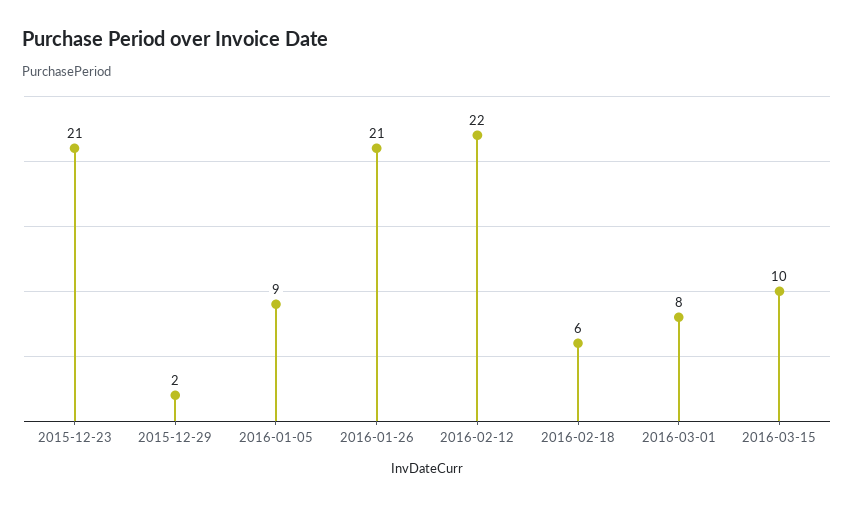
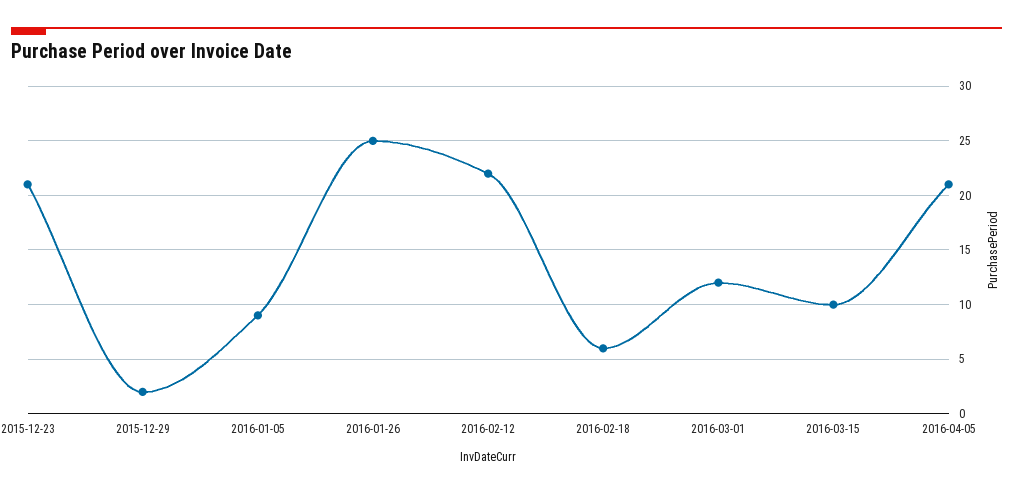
2016-01-26: 21 -> 25
2016-03-01: 8 -> 12
2016-04-05: none -> 21

